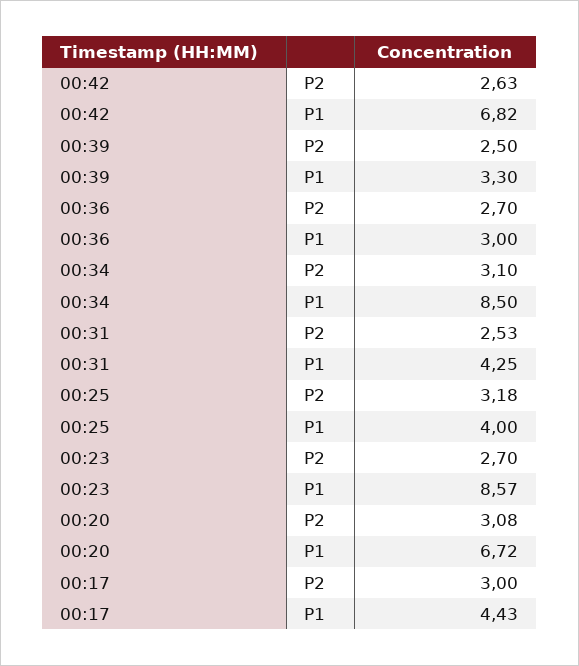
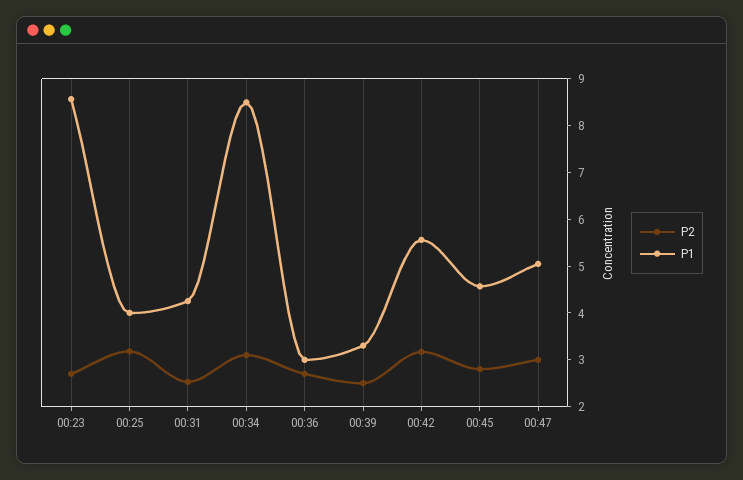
P2, 00:42: 2.63 -> 3.2
P1, 00:42: 6.82 -> 5.6
P2, 00:20: 3.08 -> none
P1, 00:20: 6.72 -> none
P2, 00:17: 3 -> none
P1, 00:17: 4.43 -> none
P2, 00:45: none -> 2.8
P1, 00:45: none -> 4.6
P2, 00:47: none -> 3
P1, 00:47: none -> 5

